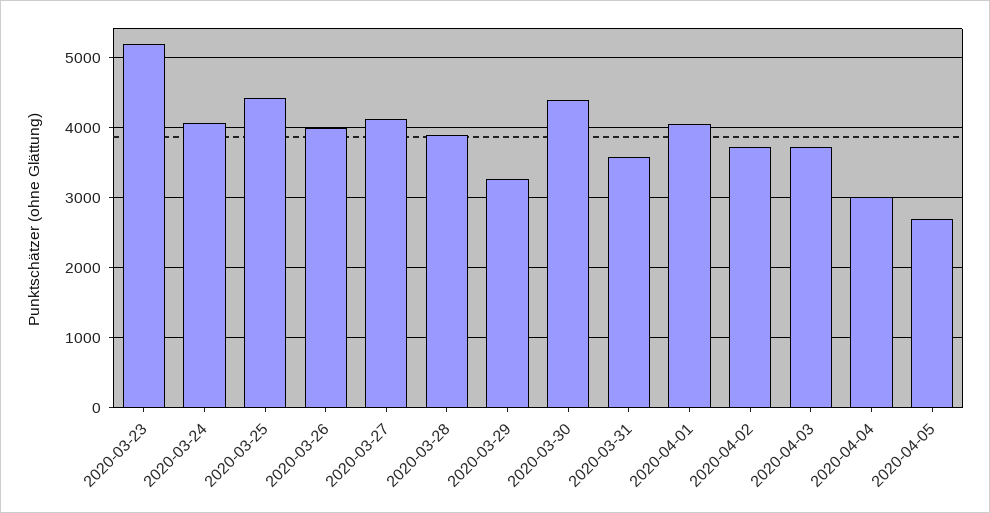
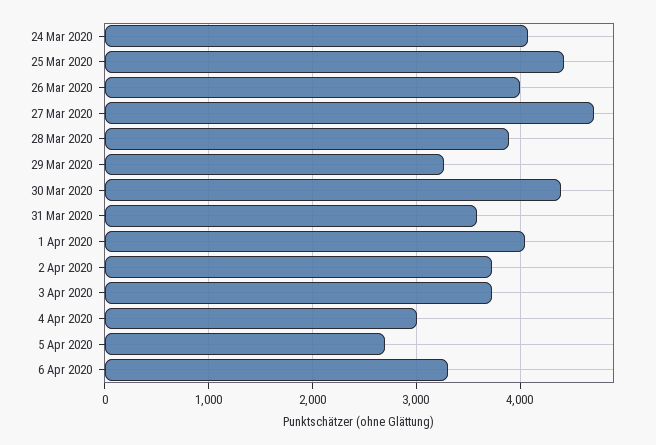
2020-03-23: 5200 -> none
2020-03-27: 4100 -> 4700
6 Apr 2020: none -> 3300

